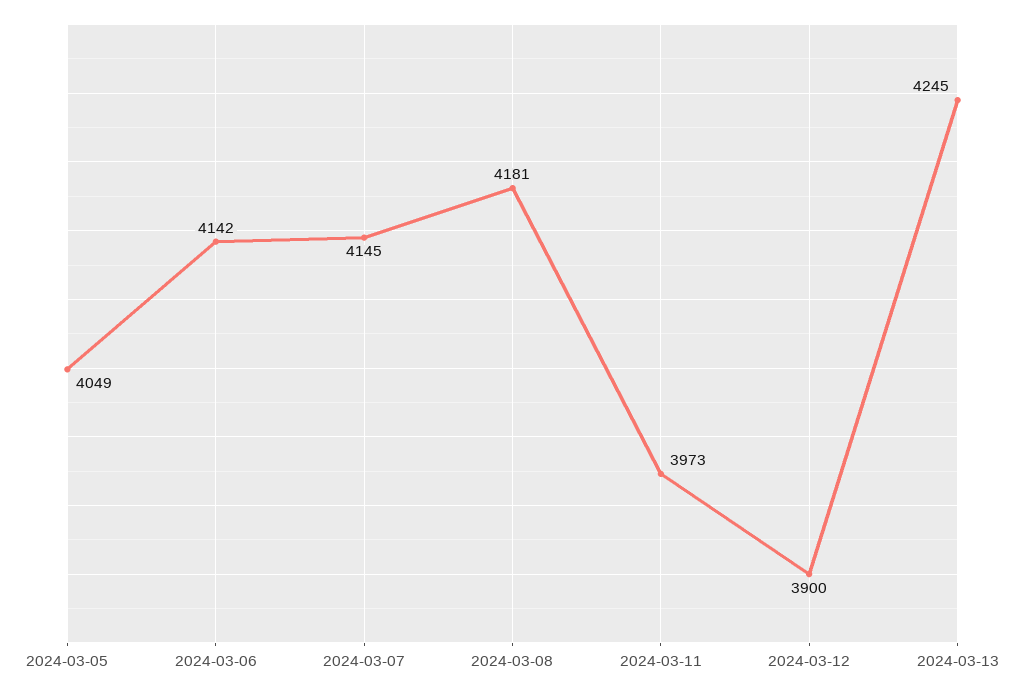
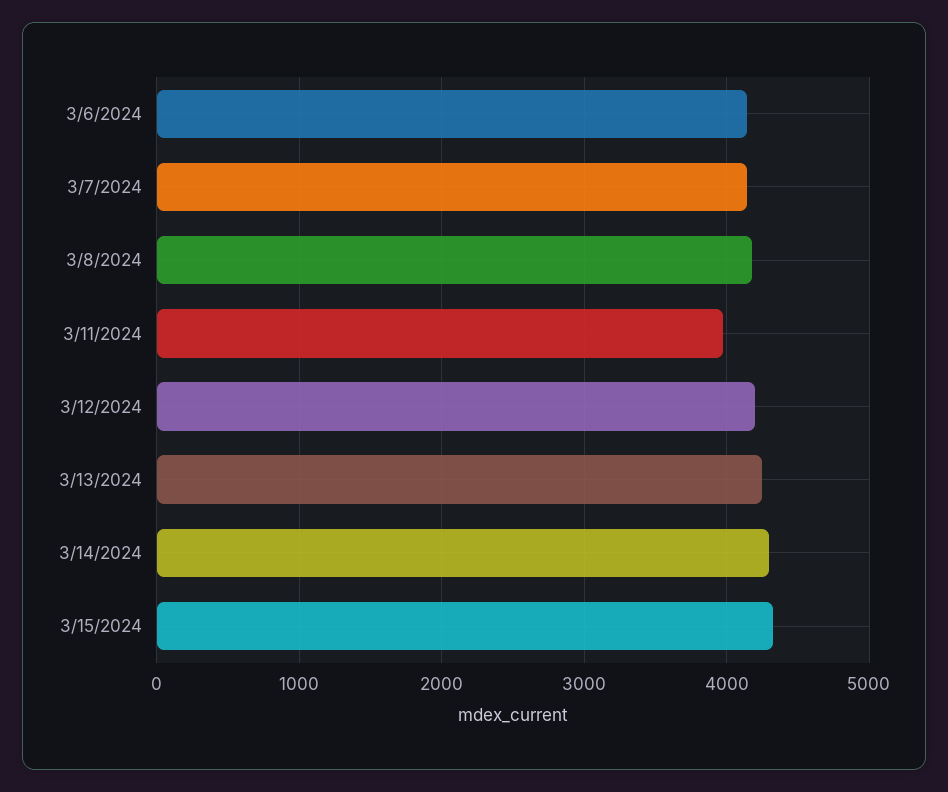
2024-03-05: 4049 -> none
2024-03-12: 3900 -> 4200
3/14/2024: none -> 4300
3/15/2024: none -> 4300

